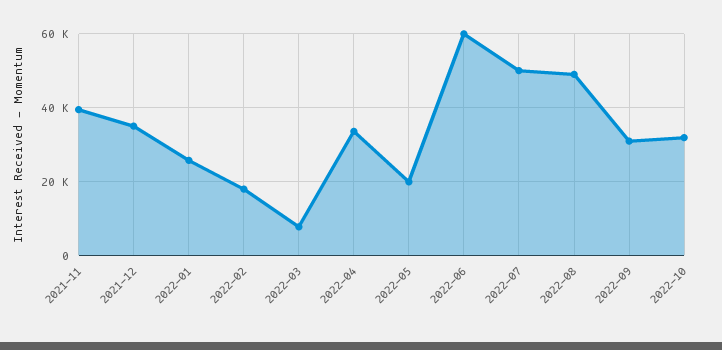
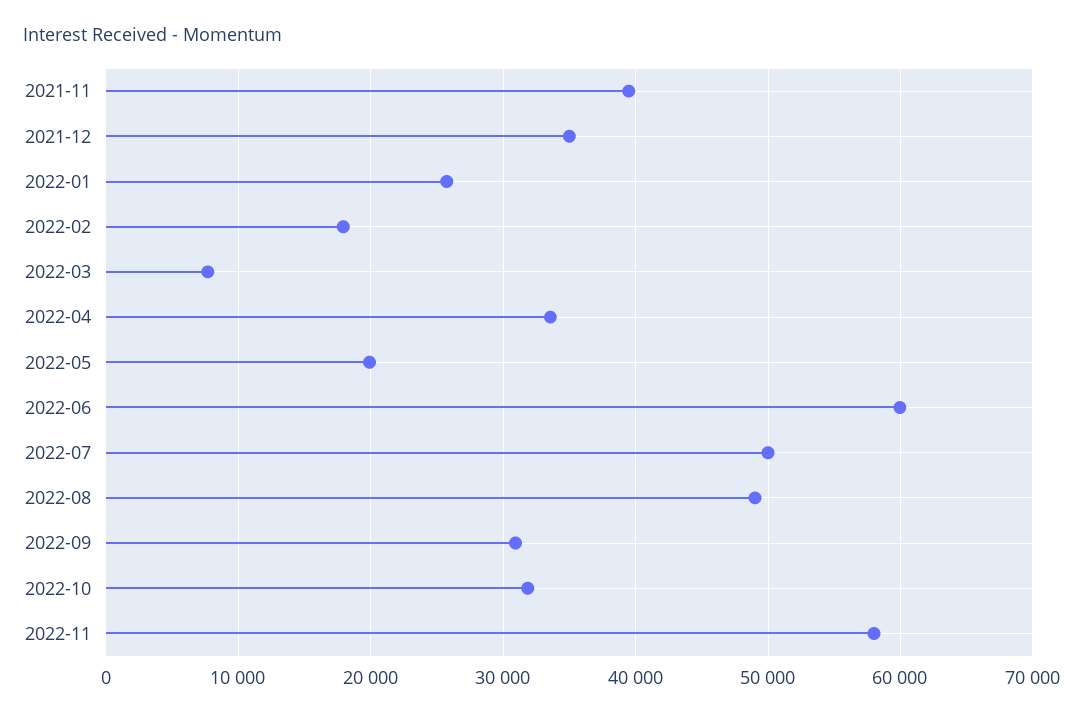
2022-11: none -> 58000

